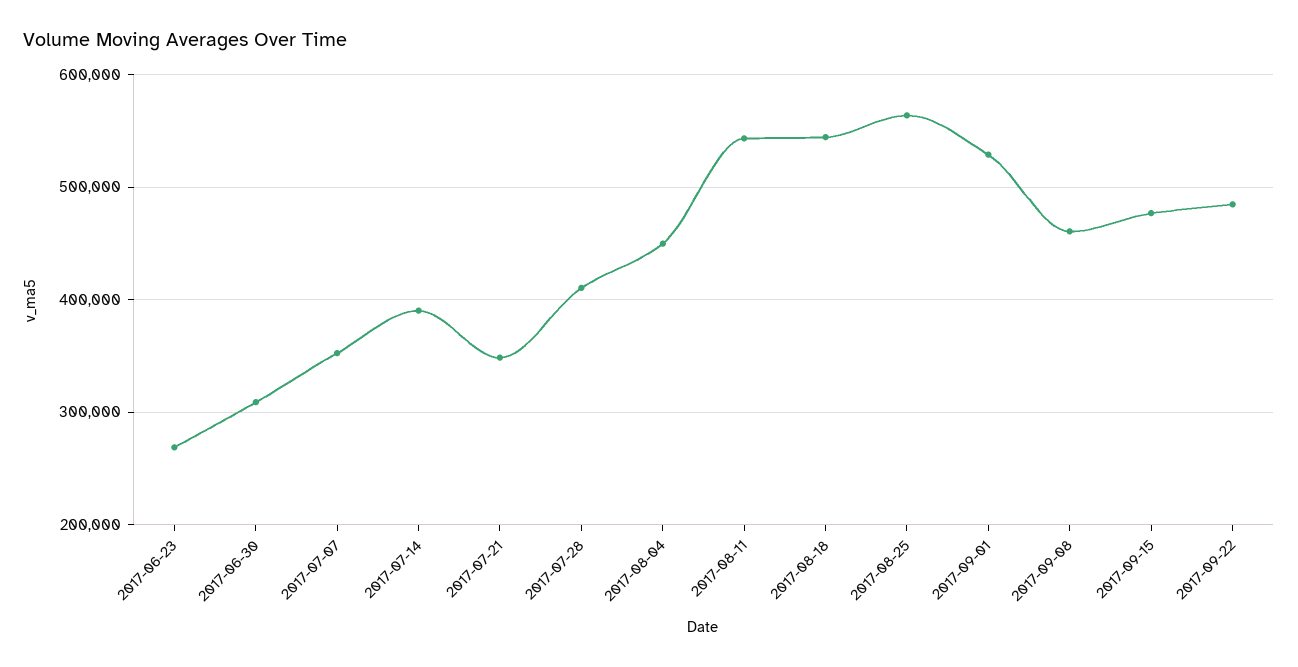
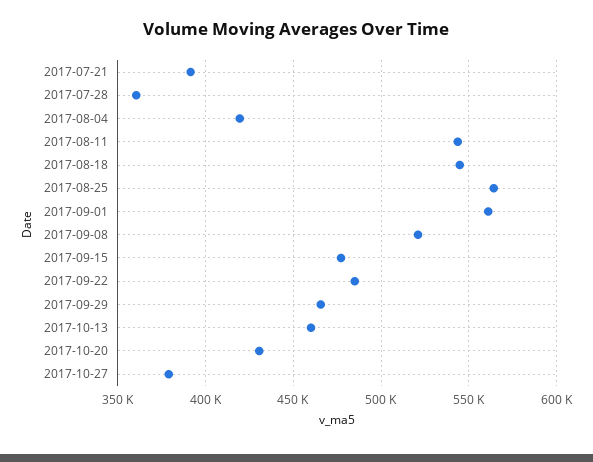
2017-06-23: 270000 -> none
2017-06-30: 310000 -> none
2017-07-07: 350000 -> none
2017-07-14: 390000 -> none
2017-07-21: 350000 -> 390000
2017-07-28: 410000 -> 360000
2017-08-04: 450000 -> 420000
2017-09-01: 530000 -> 560000
2017-09-08: 460000 -> 520000
2017-09-29: none -> 465000
2017-10-13: none -> 460000
2017-10-20: none -> 430000
2017-10-27: none -> 380000

